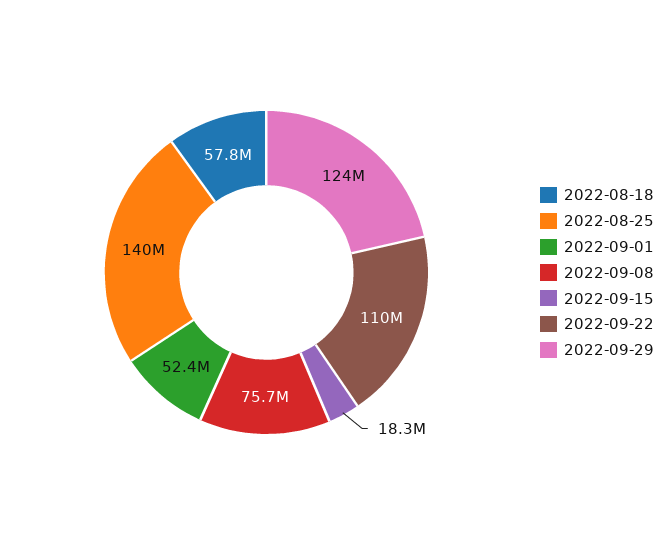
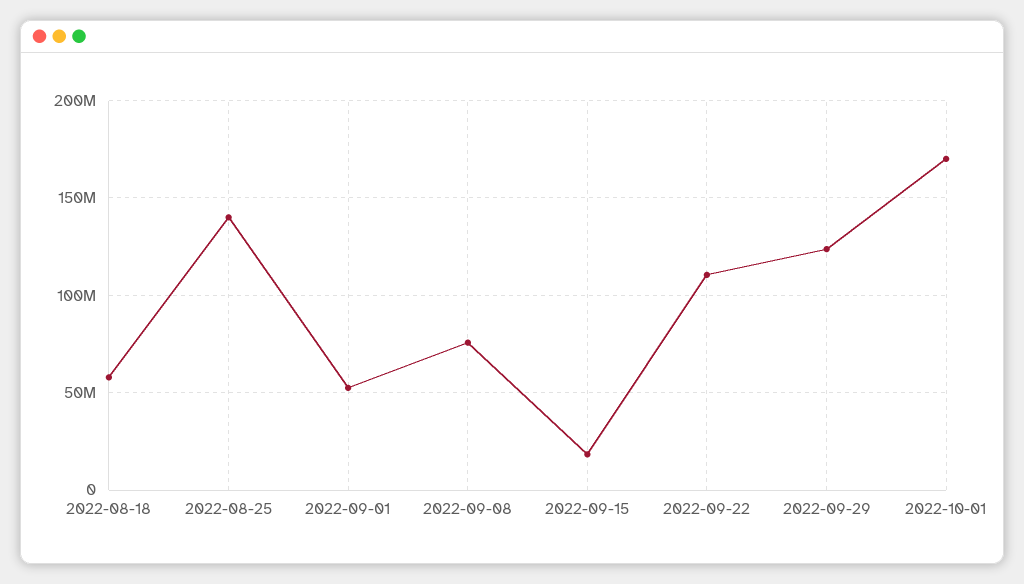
2022-10-01: none -> 170000000

